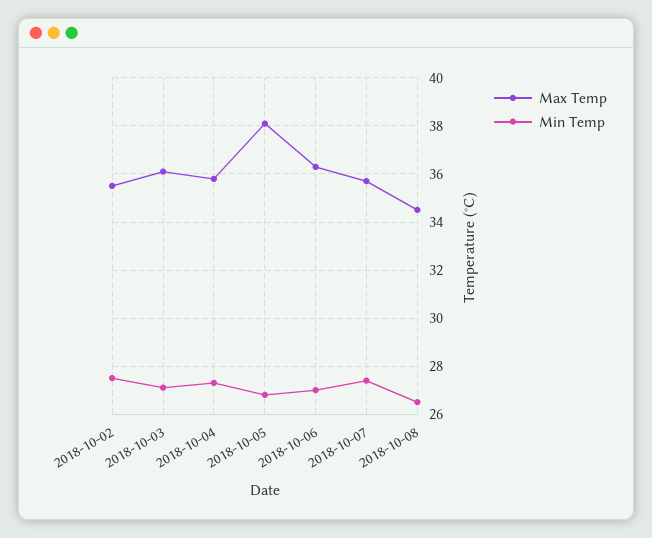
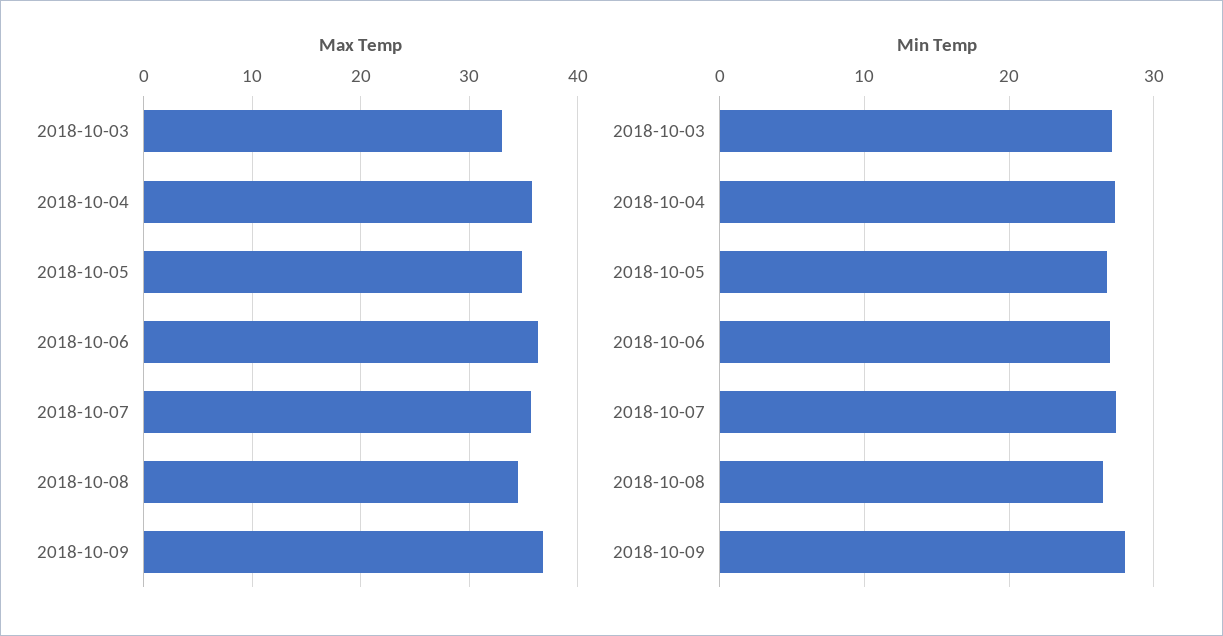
Max Temp, 2018-10-02: 35.5 -> none
Min Temp, 2018-10-02: 27.5 -> none
Max Temp, 2018-10-03: 36 -> 33
Max Temp, 2018-10-05: 38 -> 35
Max Temp, 2018-10-09: none -> 37
Min Temp, 2018-10-09: none -> 28

